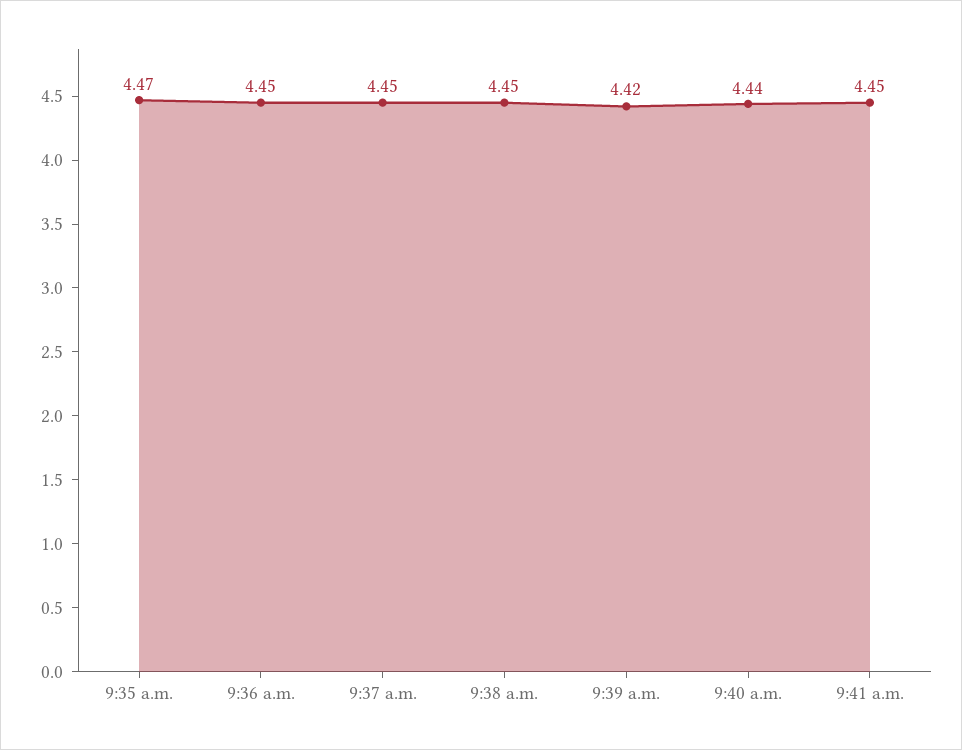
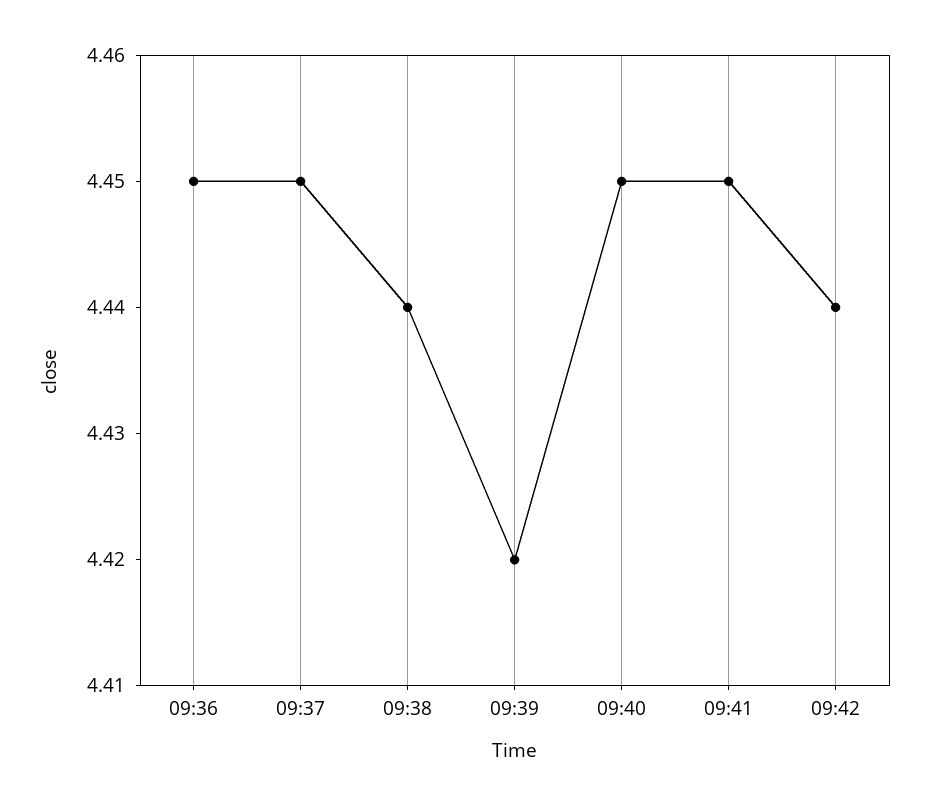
9:35 a.m.: 4.47 -> none
9:38 a.m.: 4.45 -> 4.44
9:40 a.m.: 4.44 -> 4.45
09:42: none -> 4.44

